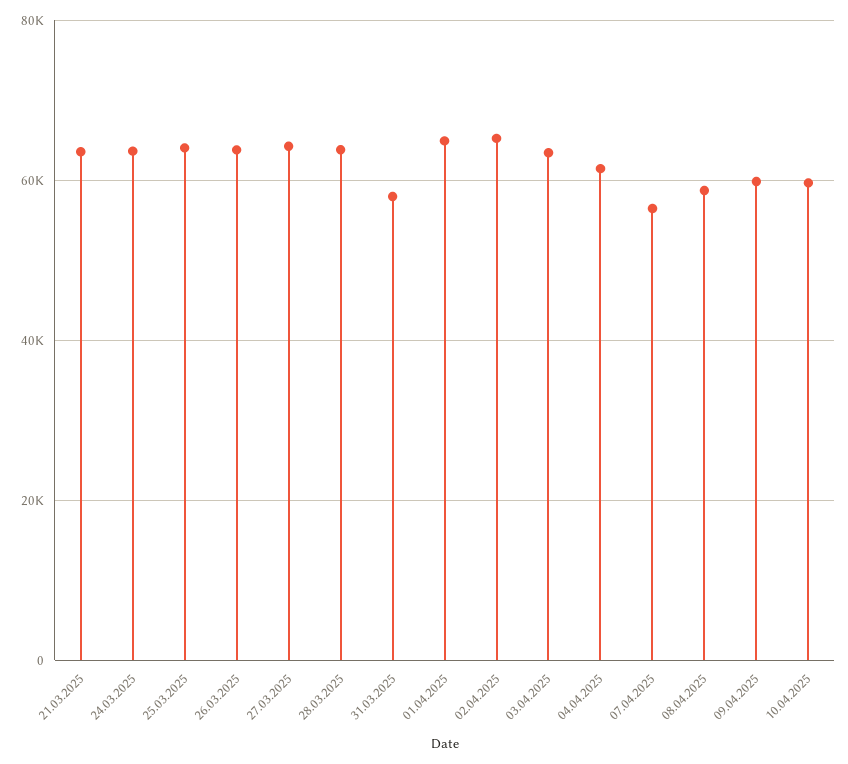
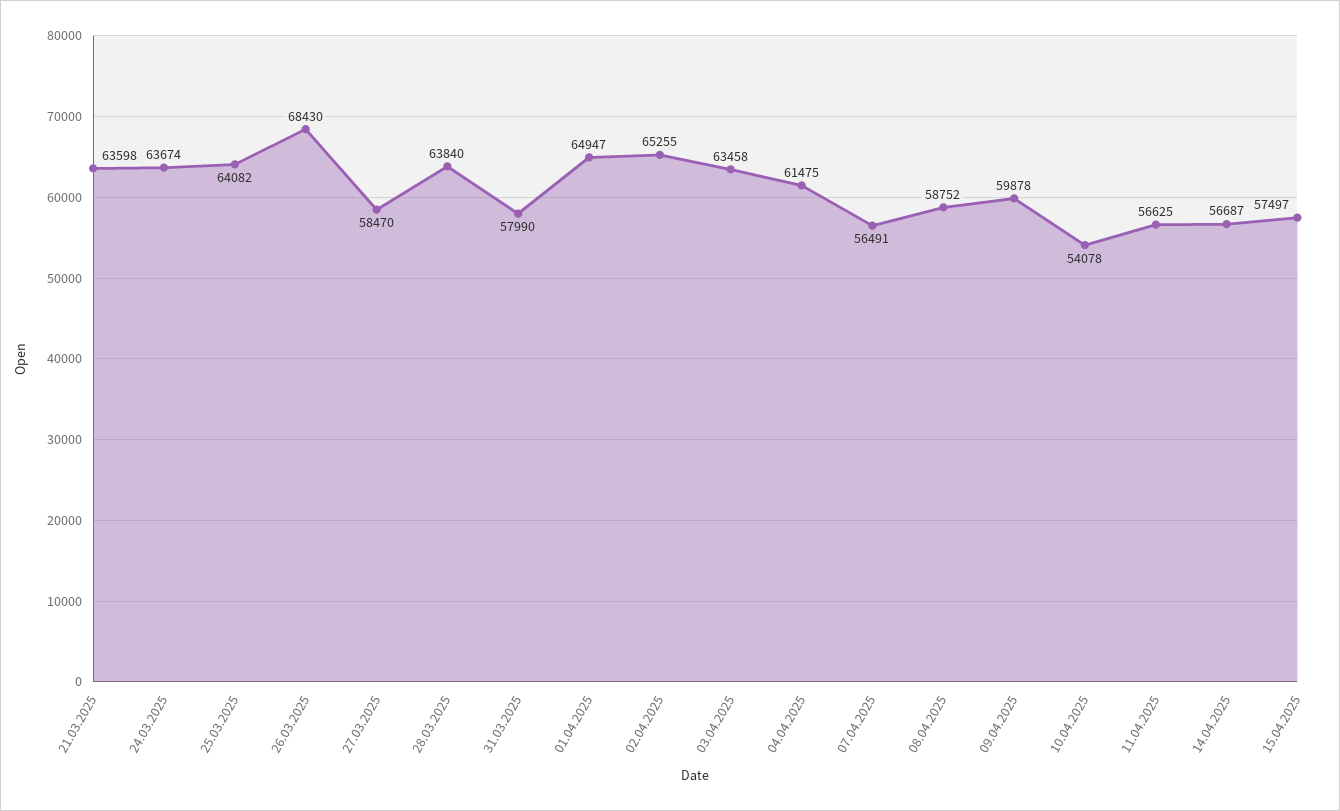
26.03.2025: 64000 -> 68430
27.03.2025: 64000 -> 58470
10.04.2025: 60000 -> 54078
11.04.2025: none -> 56625
14.04.2025: none -> 56687
15.04.2025: none -> 57497

